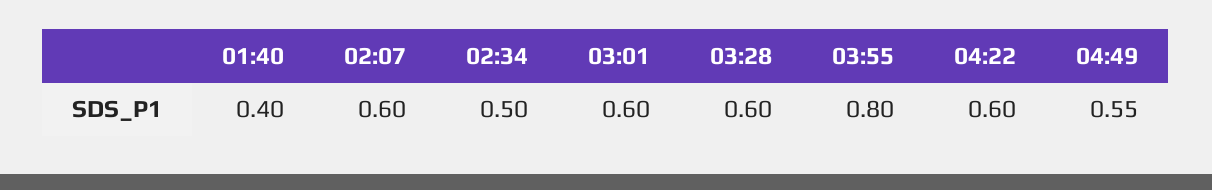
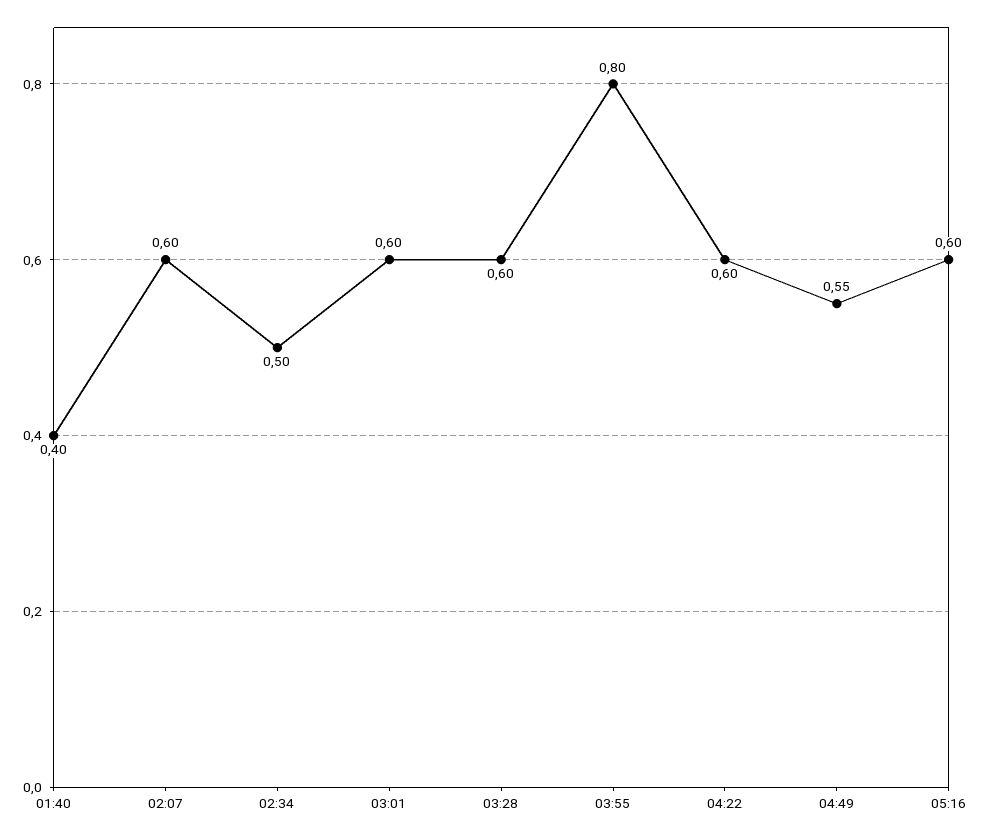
05:16: none -> 0.6

